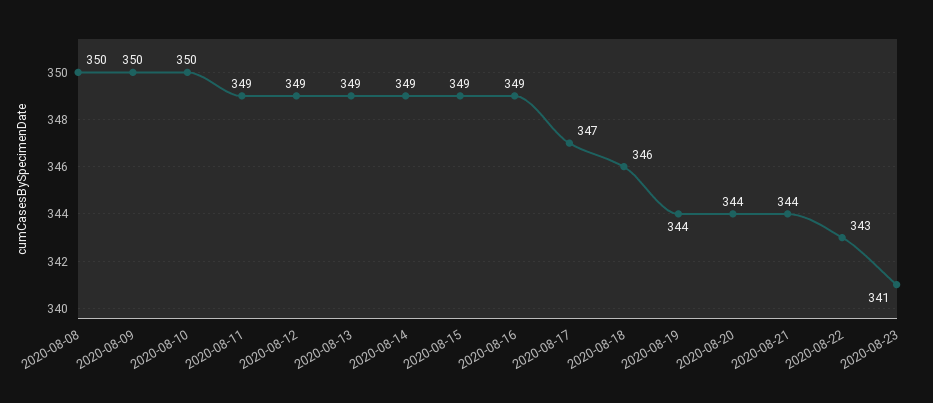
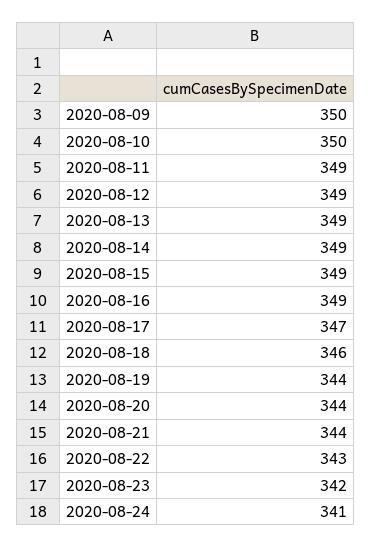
2020-08-08: 350 -> none
2020-08-23: 341 -> 342
2020-08-24: none -> 341

